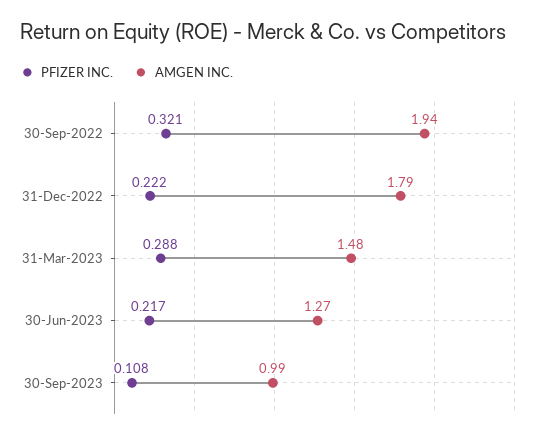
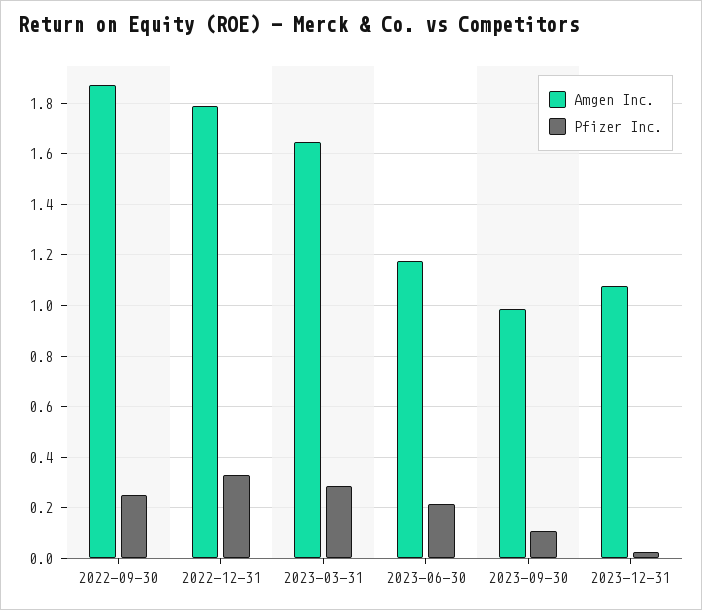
PFIZER INC., 30-Sep-2022: 0.321 -> 0.25
AMGEN INC., 30-Sep-2022: 1.94 -> 1.875
PFIZER INC., 31-Dec-2022: 0.222 -> 0.325
AMGEN INC., 31-Mar-2023: 1.48 -> 1.65
AMGEN INC., 30-Jun-2023: 1.27 -> 1.175
AMGEN INC., 2023-12-31: none -> 1.075
PFIZER INC., 2023-12-31: none -> 0.025

